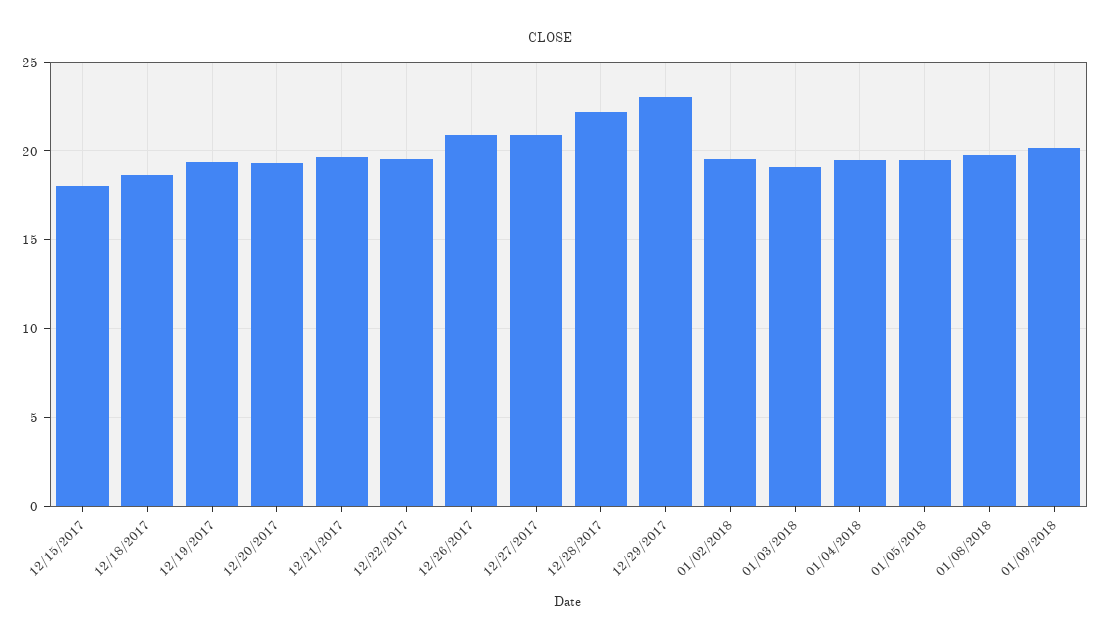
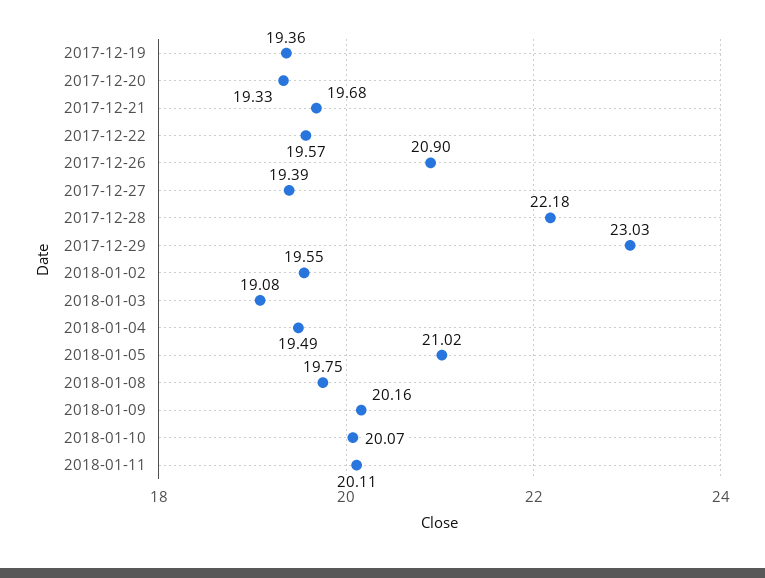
12/15/2017: 18 -> none
12/18/2017: 18.5 -> none
12/27/2017: 21 -> 19.39
01/05/2018: 19.5 -> 21.02
2018-01-10: none -> 20.07
2018-01-11: none -> 20.11

